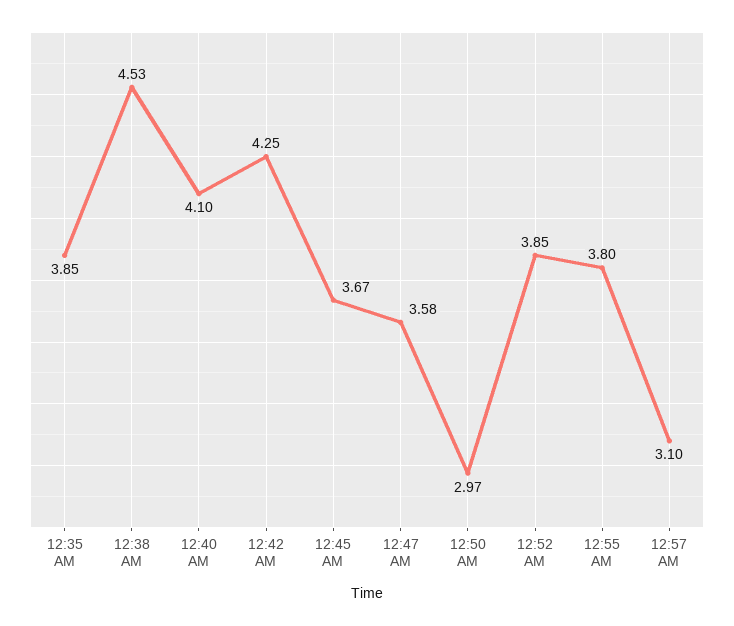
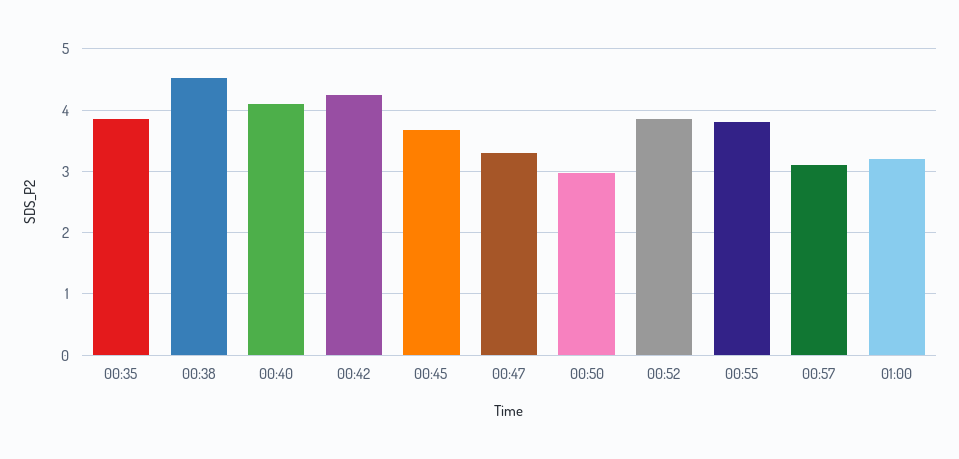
12:47 AM: 3.58 -> 3.3
01:00: none -> 3.2

